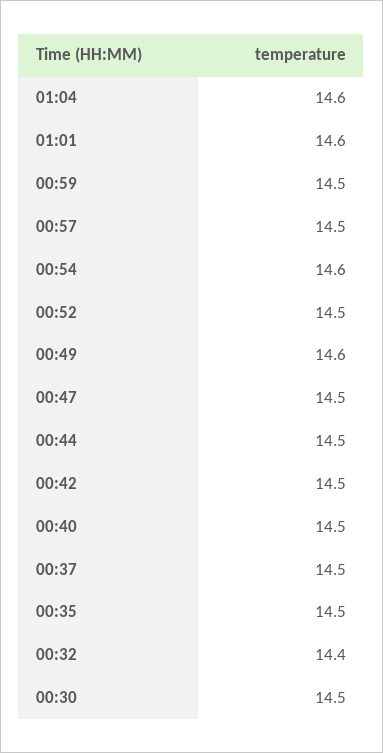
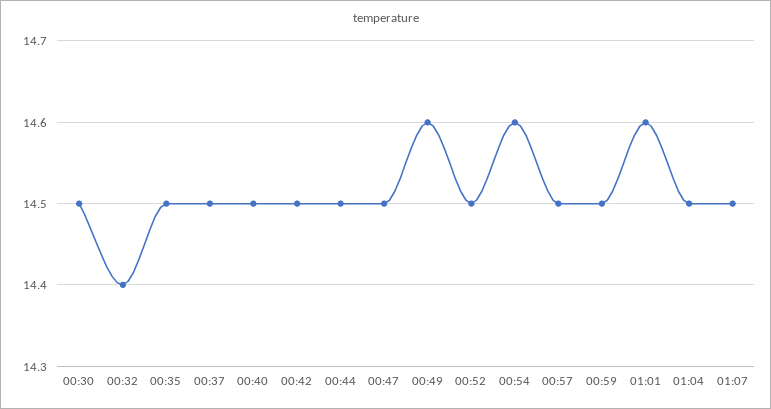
01:04: 14.6 -> 14.5
01:07: none -> 14.5

